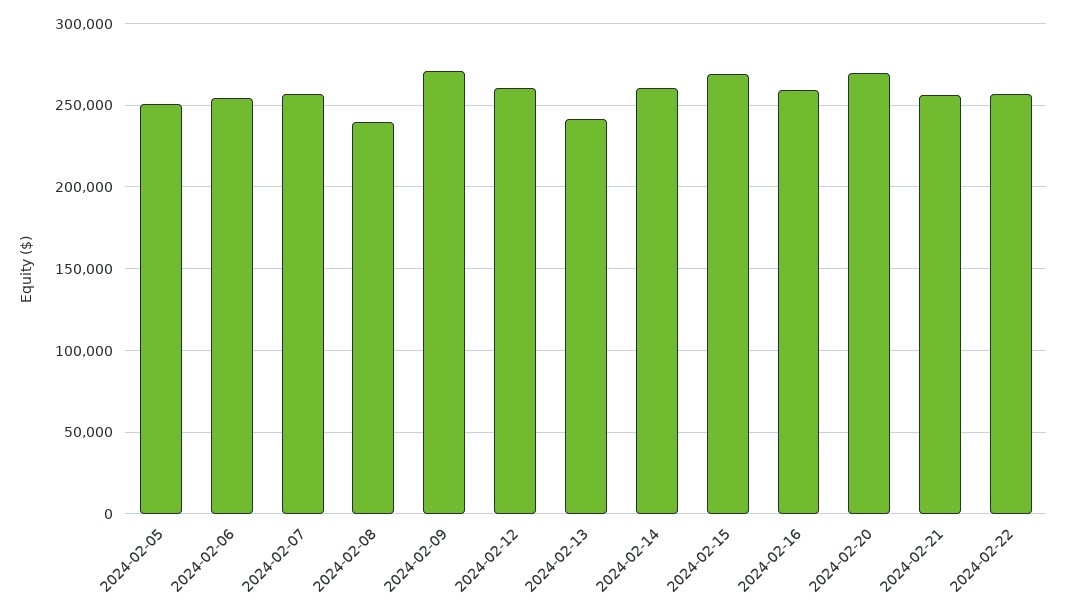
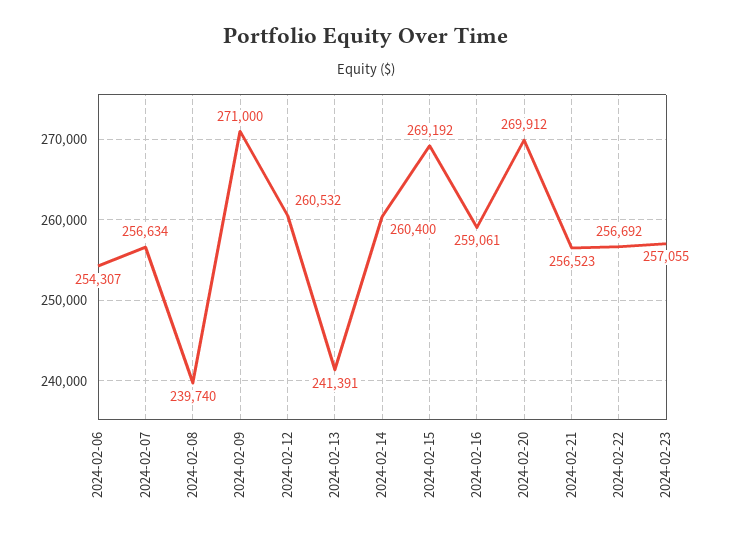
2024-02-05: 250000 -> none
2024-02-23: none -> 257055

